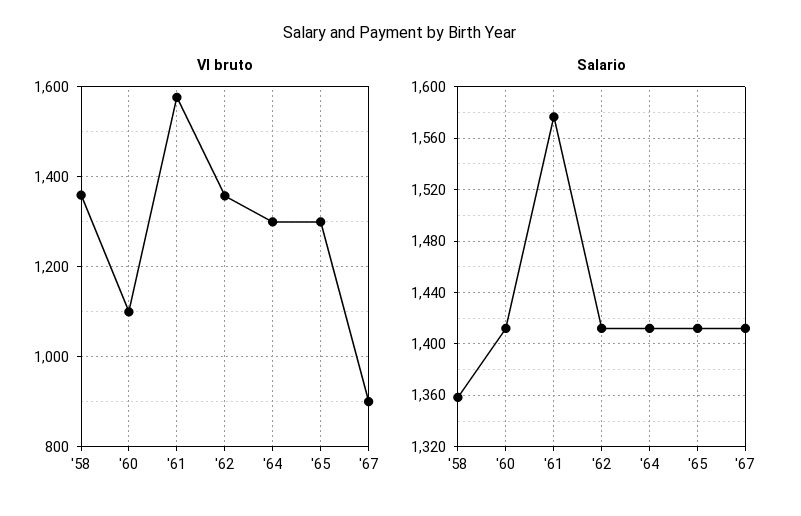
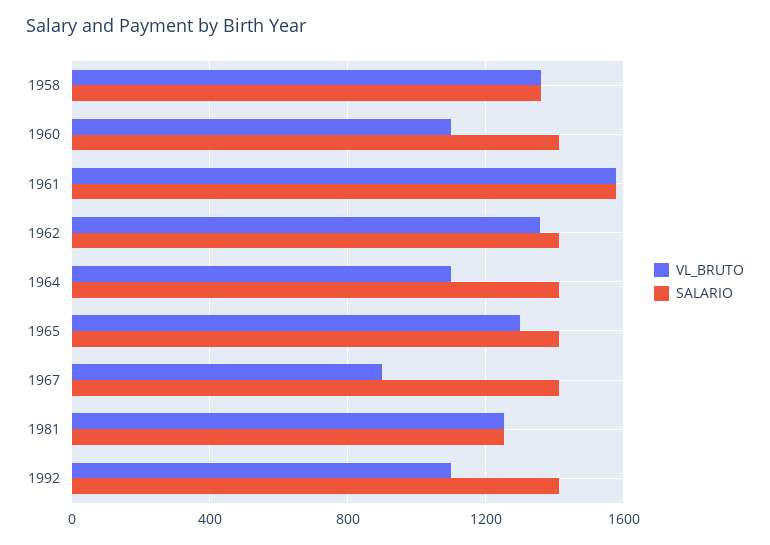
Vl bruto, '64: 1300 -> 1100
Vl bruto, 1981: none -> 1250
Salario, 1981: none -> 1250
Vl bruto, 1992: none -> 1100
Salario, 1992: none -> 1400

